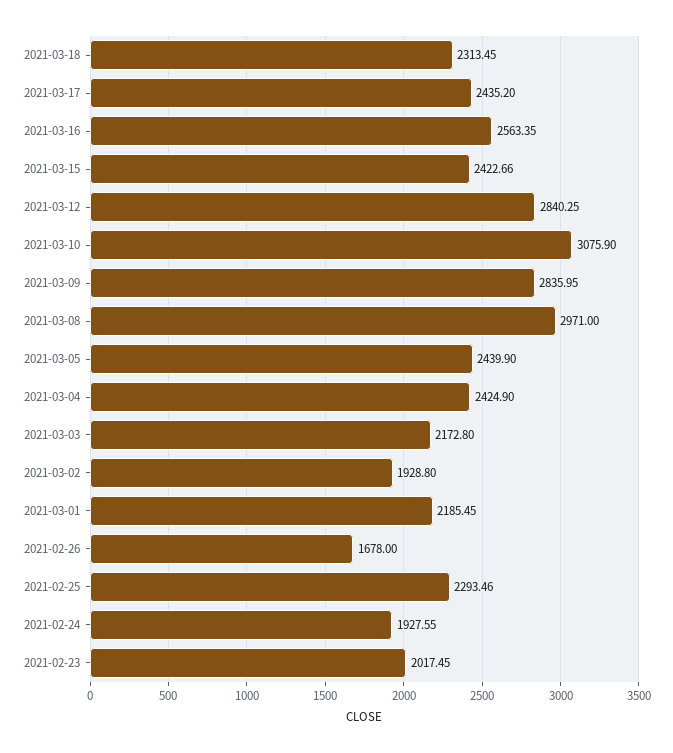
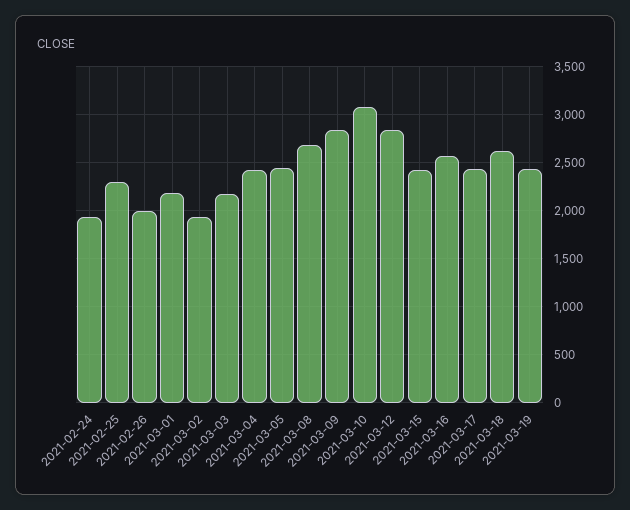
2021-03-18: 2313.45 -> 2600
2021-03-08: 2971 -> 2700
2021-02-26: 1678 -> 2000
2021-02-23: 2017.45 -> none
2021-03-19: none -> 2400

